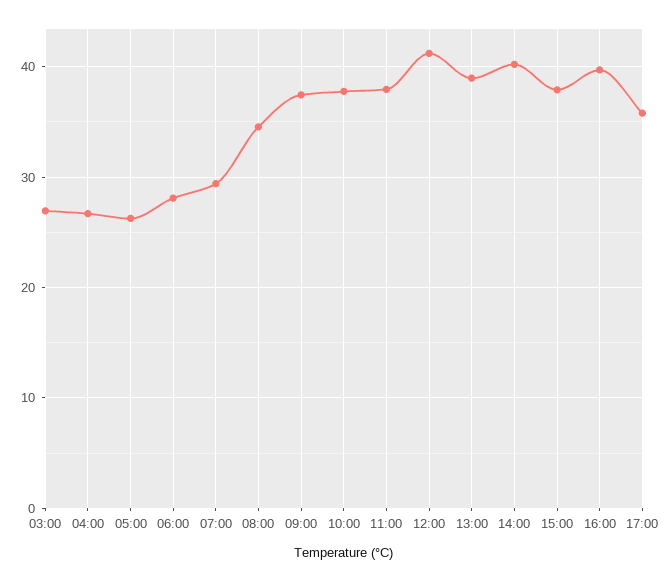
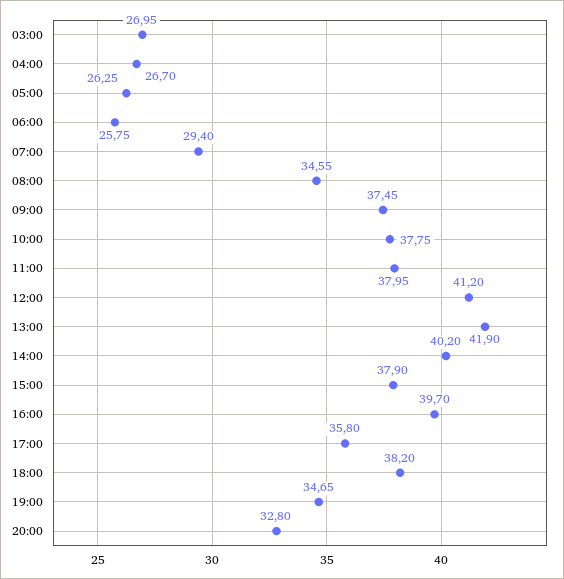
06:00: 28 -> 25.75
13:00: 39 -> 41.9
18:00: none -> 38.2
19:00: none -> 34.65
20:00: none -> 32.8

